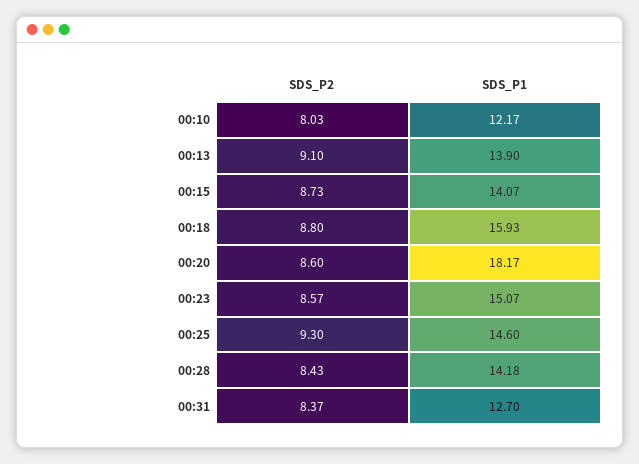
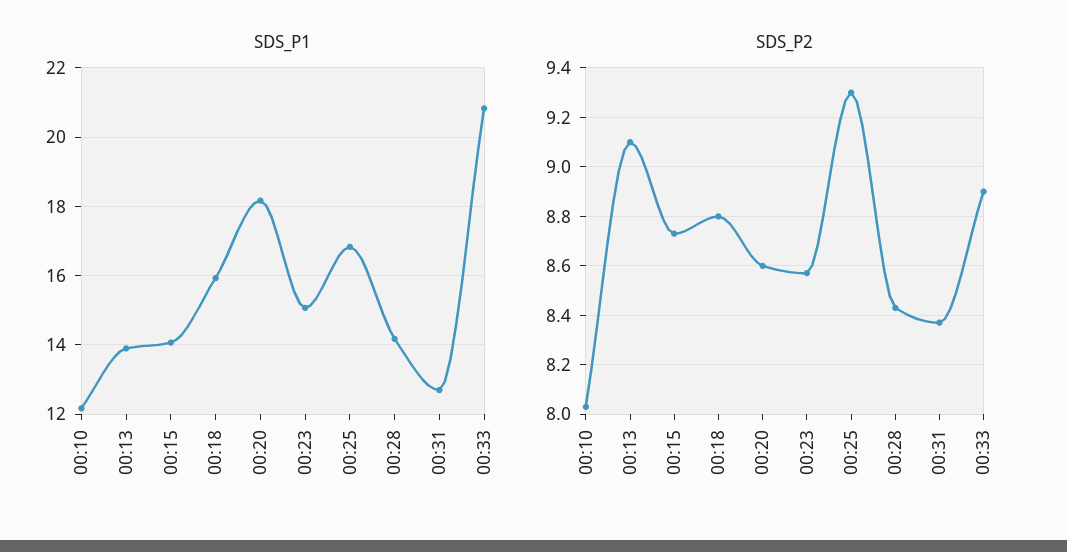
SDS_P1, 00:25: 14.6 -> 16.8
SDS_P1, 00:33: none -> 20.8
SDS_P2, 00:33: none -> 8.9

